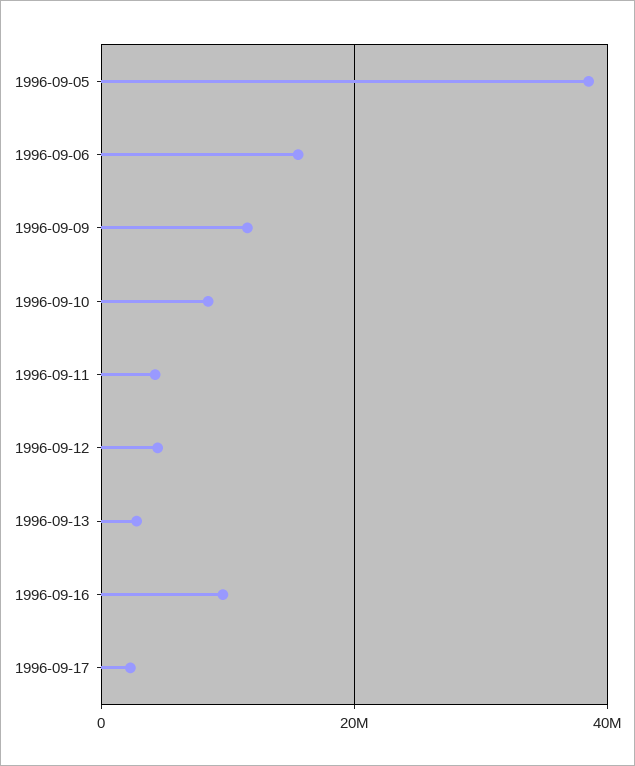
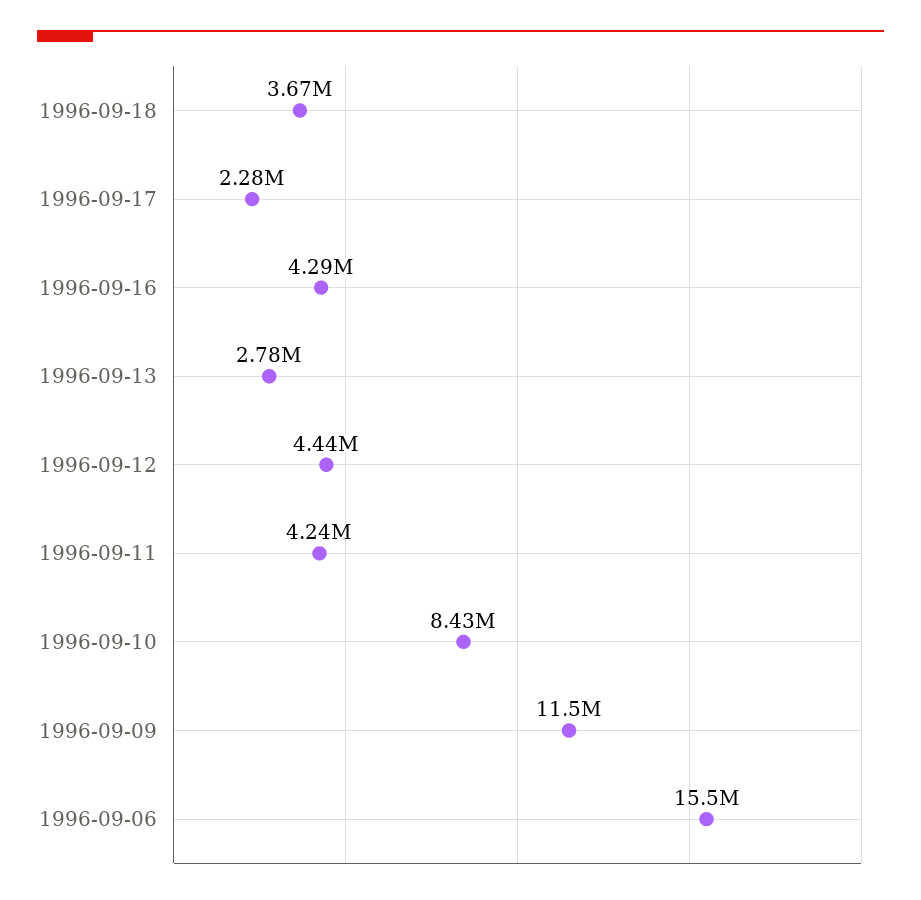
1996-09-05: 38000000 -> none
1996-09-16: 10000000 -> 4290000
1996-09-18: none -> 3670000

